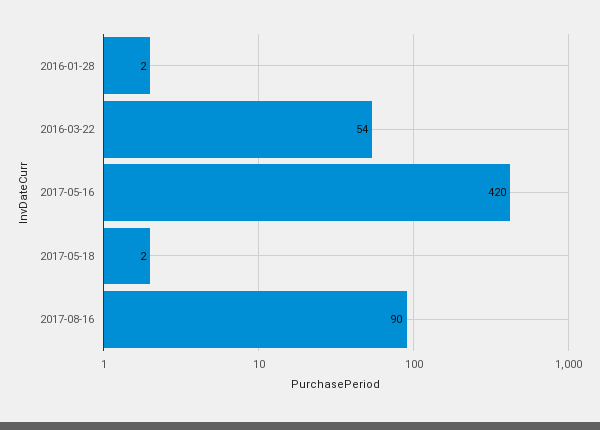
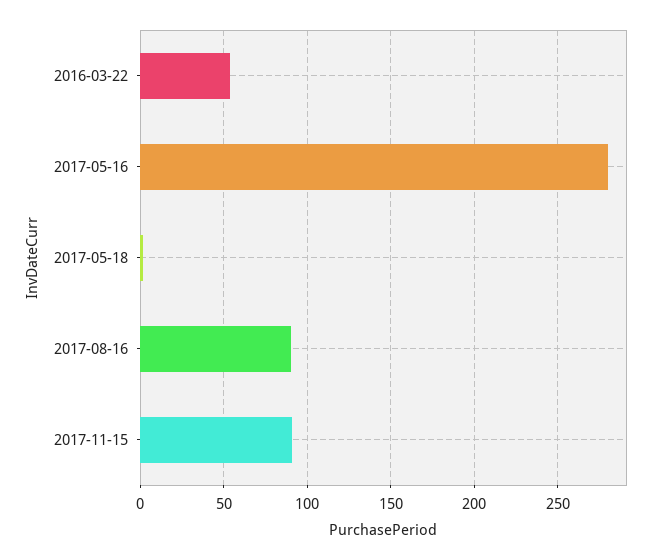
2016-01-28: 2 -> none
2017-05-16: 420 -> 280
2017-11-15: none -> 90

